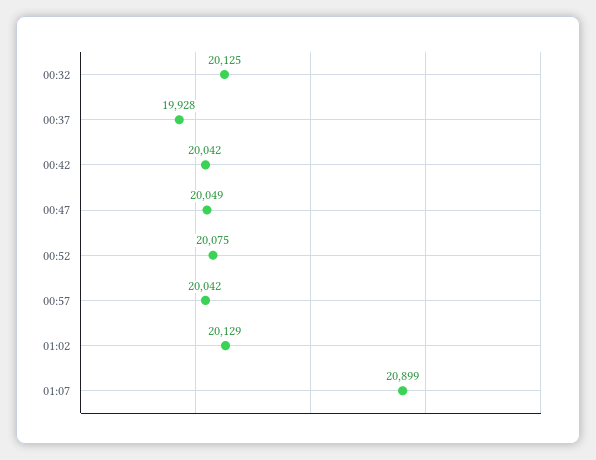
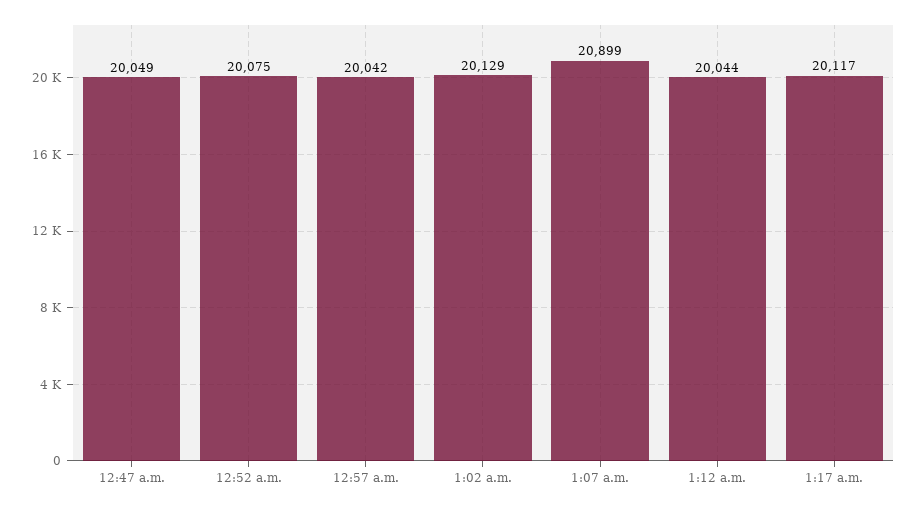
00:32: 20125 -> none
00:37: 19928 -> none
00:42: 20042 -> none
1:12 a.m.: none -> 20044
1:17 a.m.: none -> 20117

